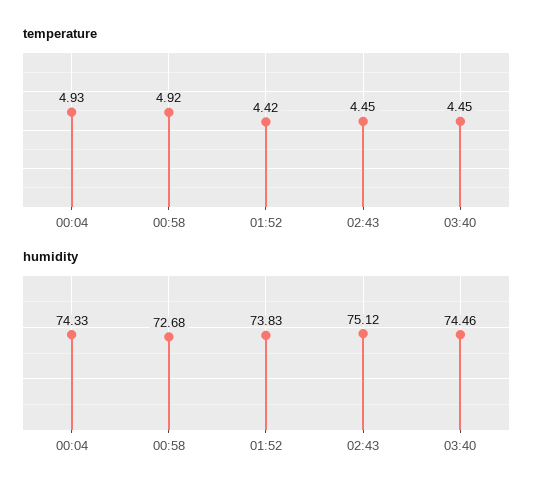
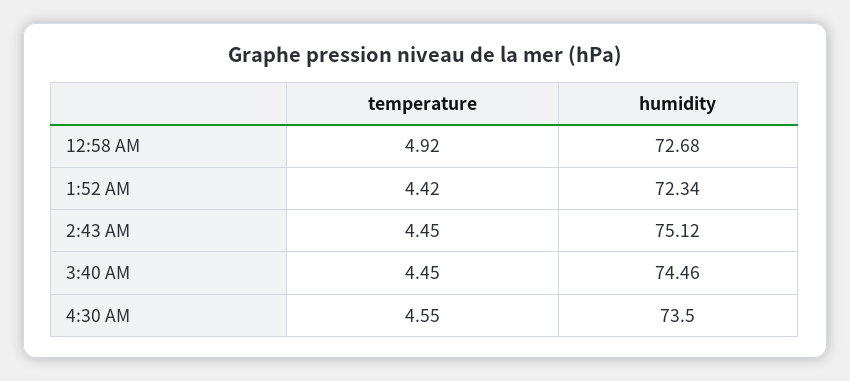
temperature, 00:04: 4.93 -> none
humidity, 00:04: 74.33 -> none
humidity, 01:52: 73.83 -> 72.34
temperature, 4:30 AM: none -> 4.55
humidity, 4:30 AM: none -> 73.5

